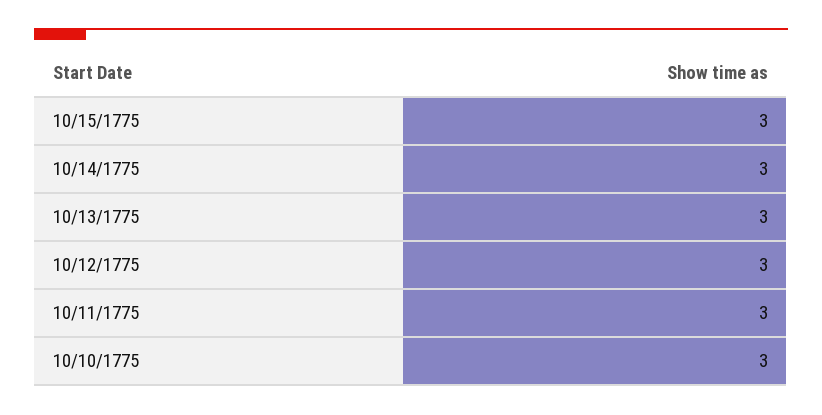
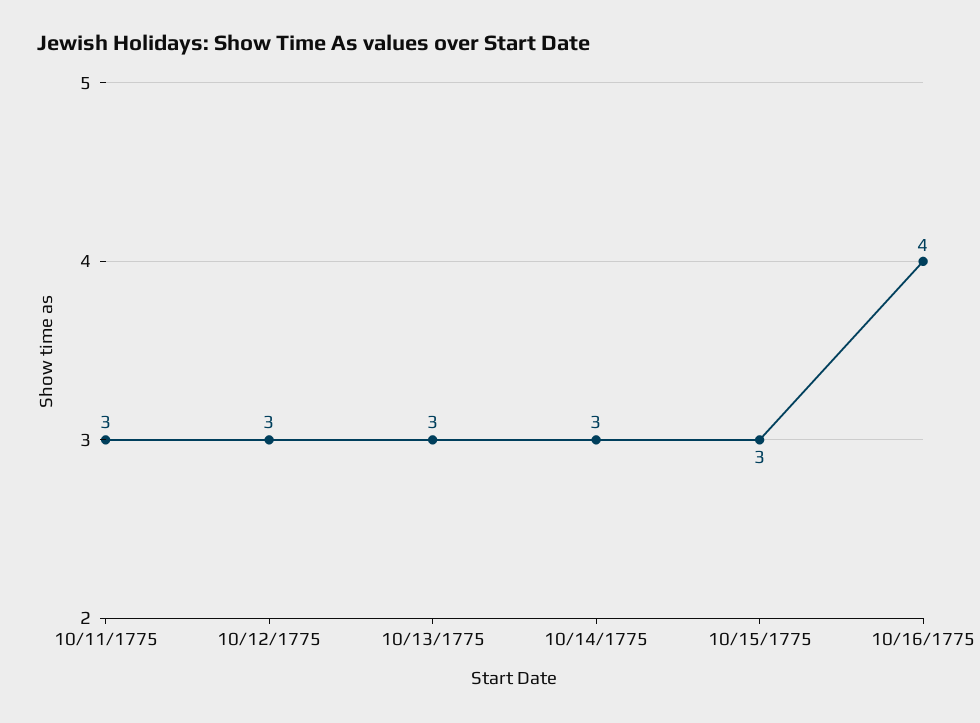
10/10/1775: 3 -> none
10/16/1775: none -> 4

